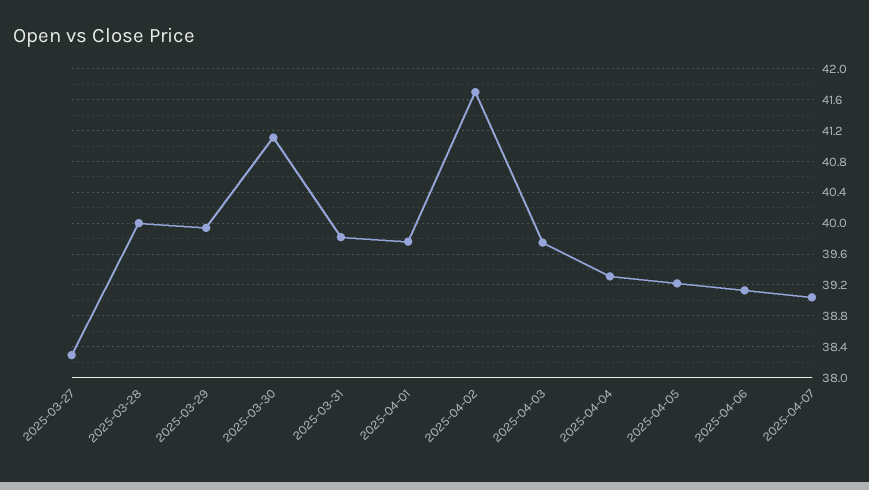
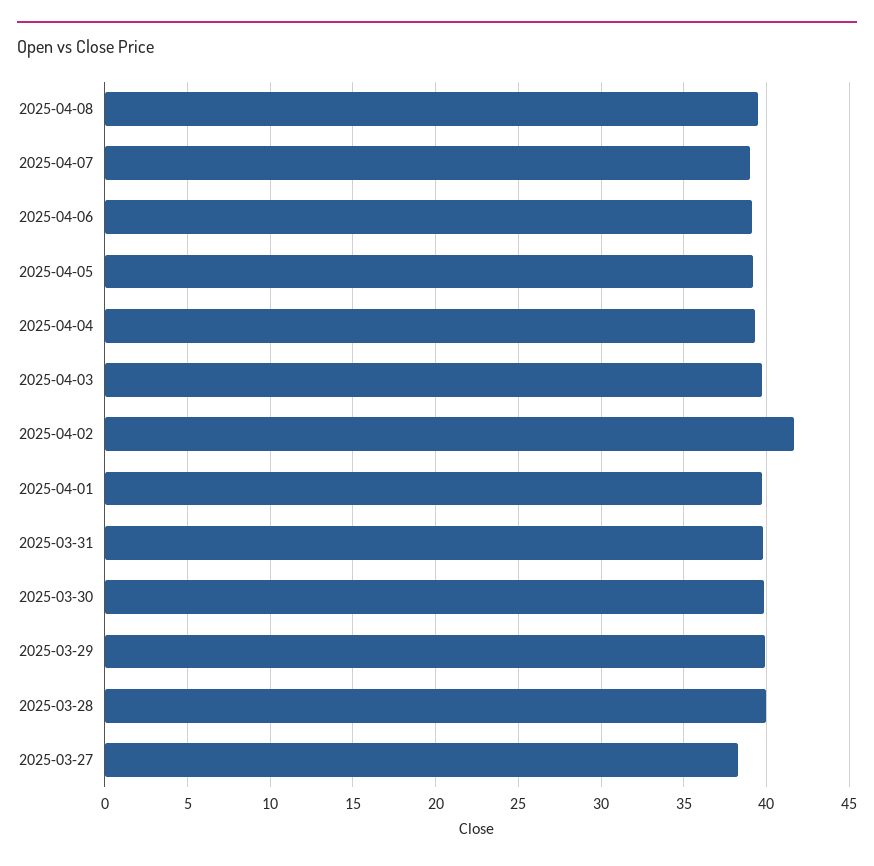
2025-03-30: 41.1 -> 40
2025-04-08: none -> 39.5

